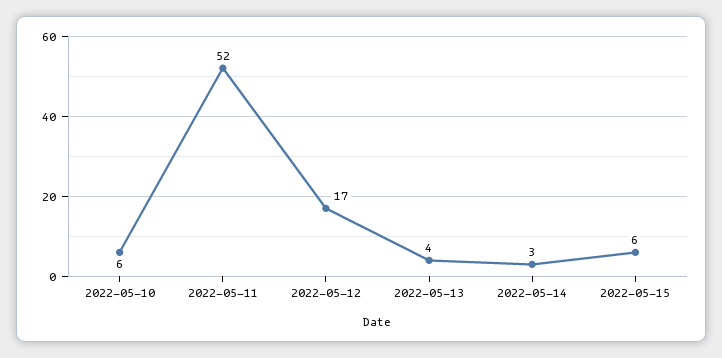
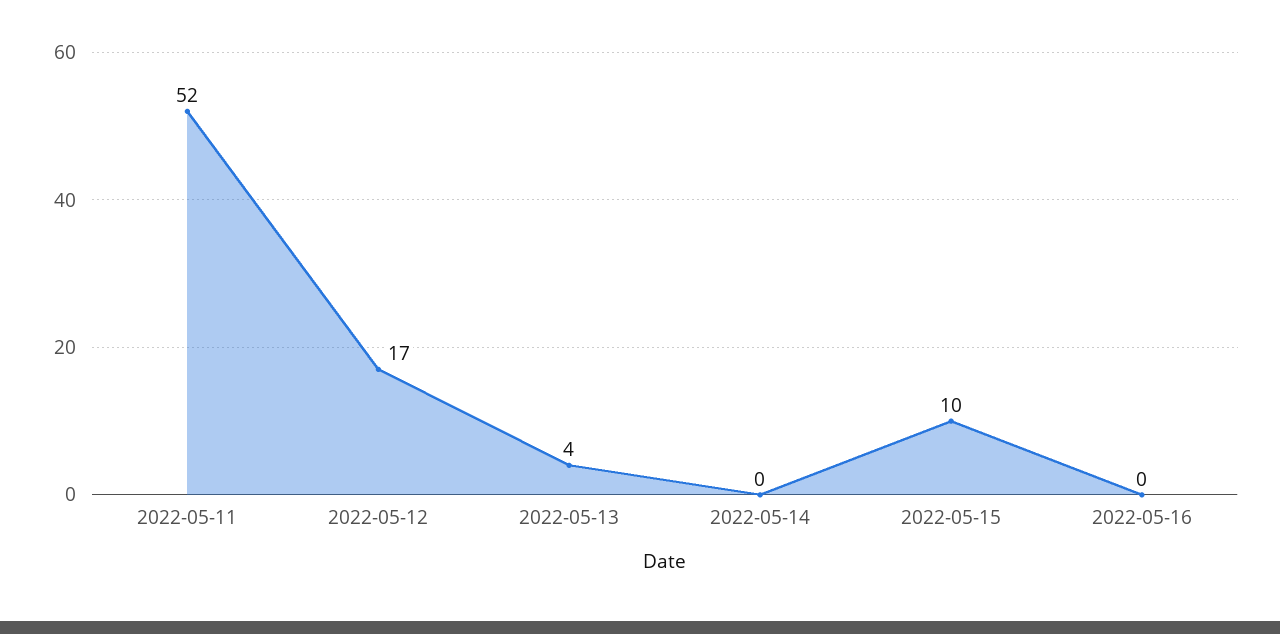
2022-05-10: 6 -> none
2022-05-14: 3 -> 0
2022-05-15: 6 -> 10
2022-05-16: none -> 0

